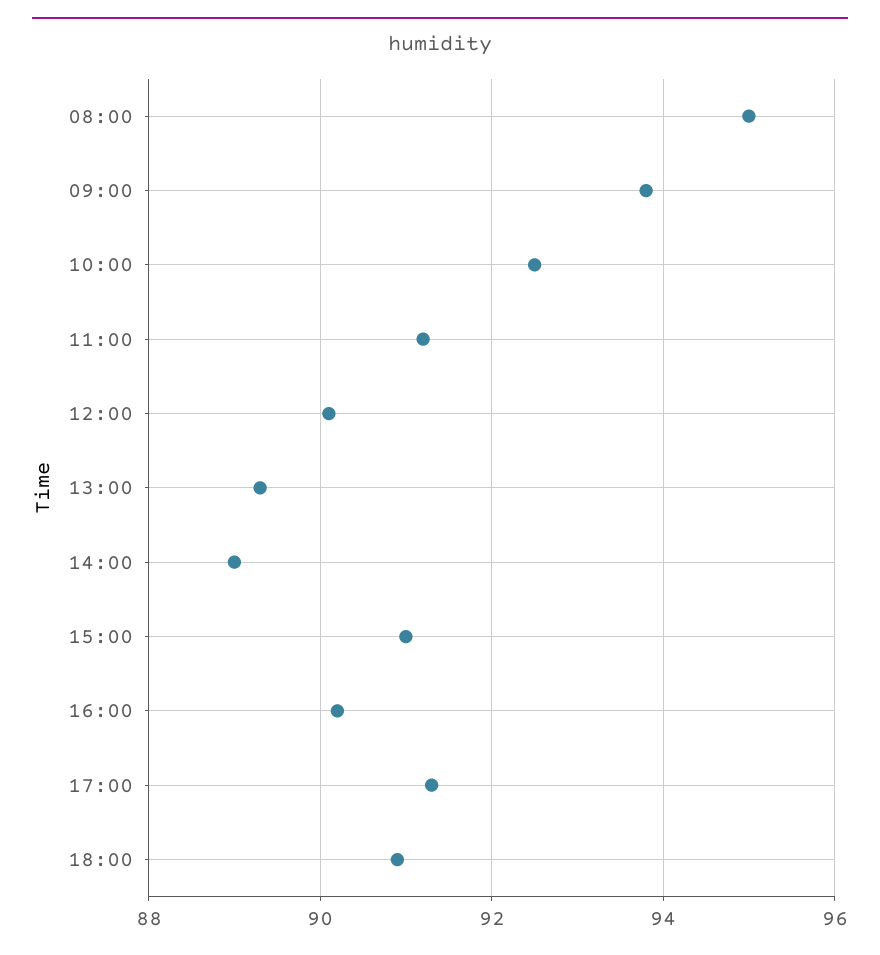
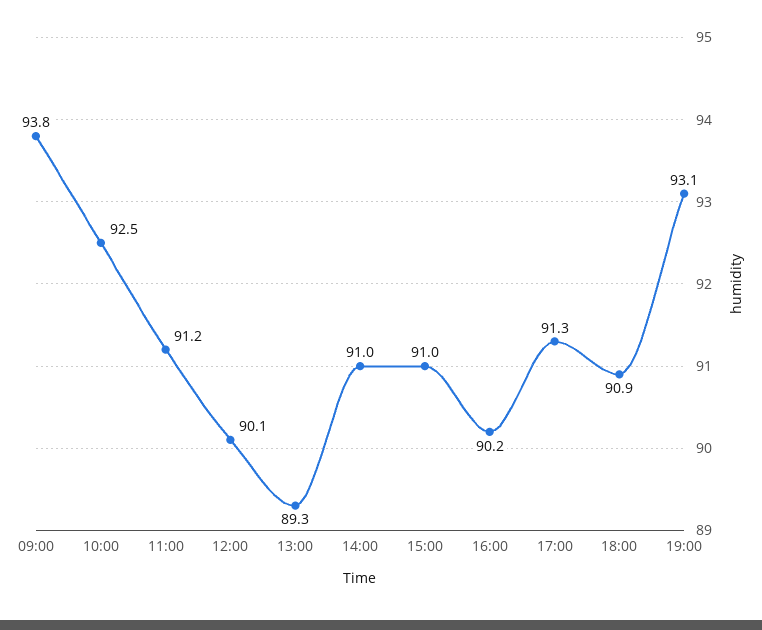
08:00: 95 -> none
14:00: 89 -> 91
19:00: none -> 93.1

